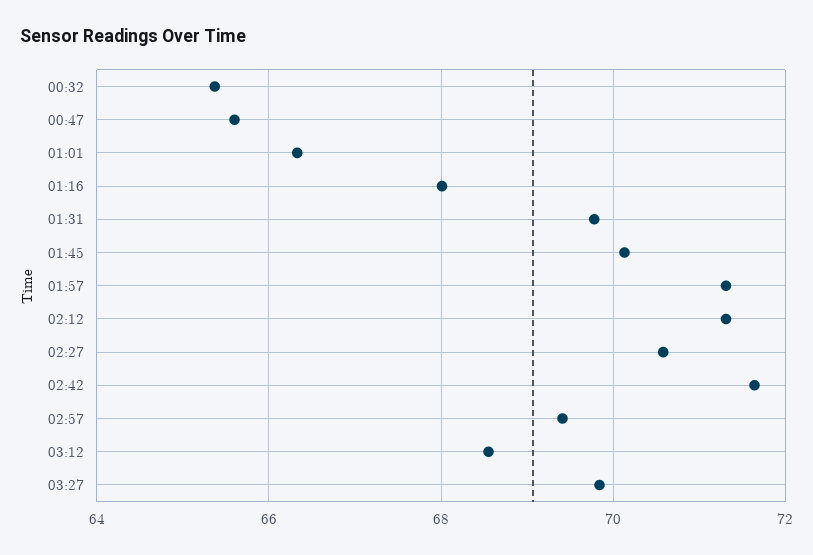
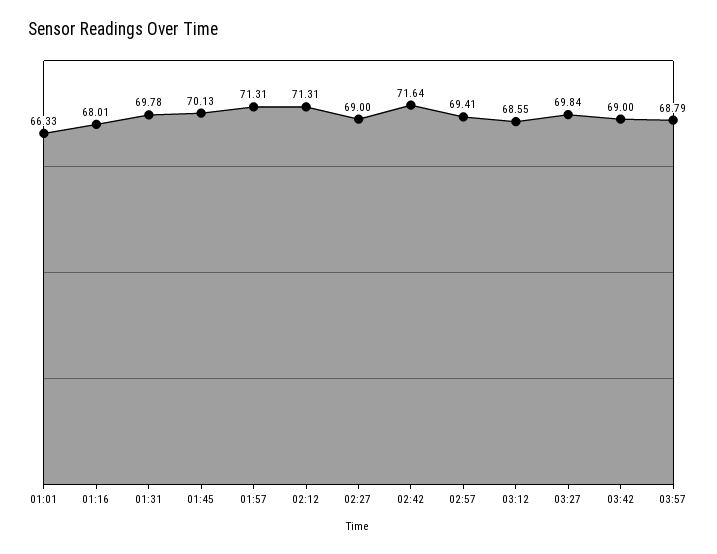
00:32: 65.4 -> none
00:47: 65.6 -> none
02:27: 70.6 -> 69
03:42: none -> 69
03:57: none -> 68.79

